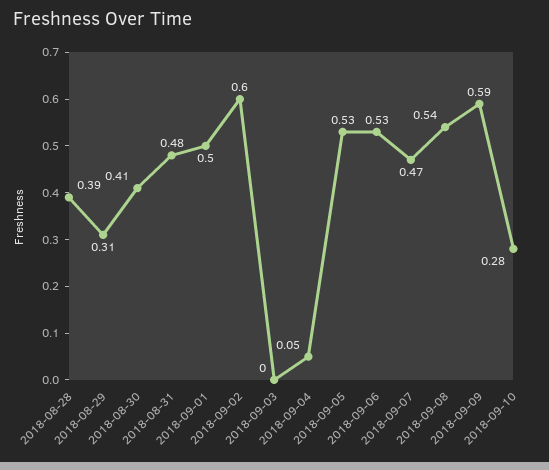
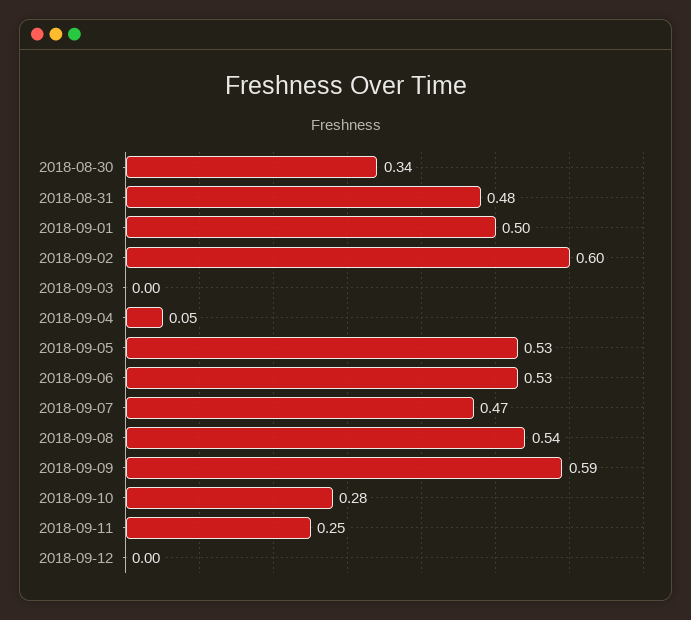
2018-08-28: 0.39 -> none
2018-08-29: 0.31 -> none
2018-08-30: 0.41 -> 0.34
2018-09-11: none -> 0.25
2018-09-12: none -> 0

